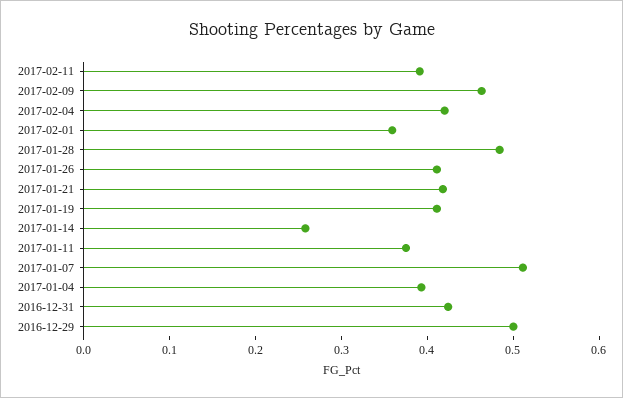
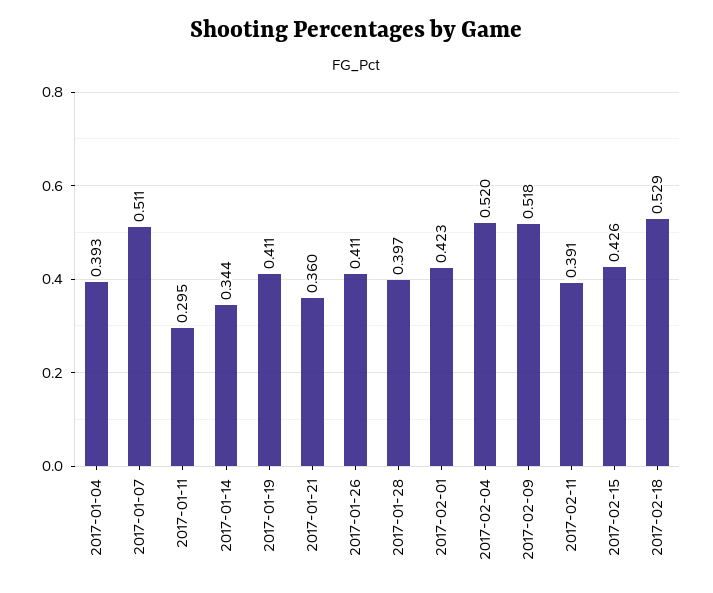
2017-02-09: 0.46 -> 0.518
2017-02-04: 0.42 -> 0.52
2017-02-01: 0.36 -> 0.423
2017-01-28: 0.48 -> 0.397
2017-01-21: 0.42 -> 0.36
2017-01-14: 0.26 -> 0.344
2017-01-11: 0.38 -> 0.295
2016-12-31: 0.42 -> none
2016-12-29: 0.5 -> none
2017-02-15: none -> 0.426
2017-02-18: none -> 0.529

